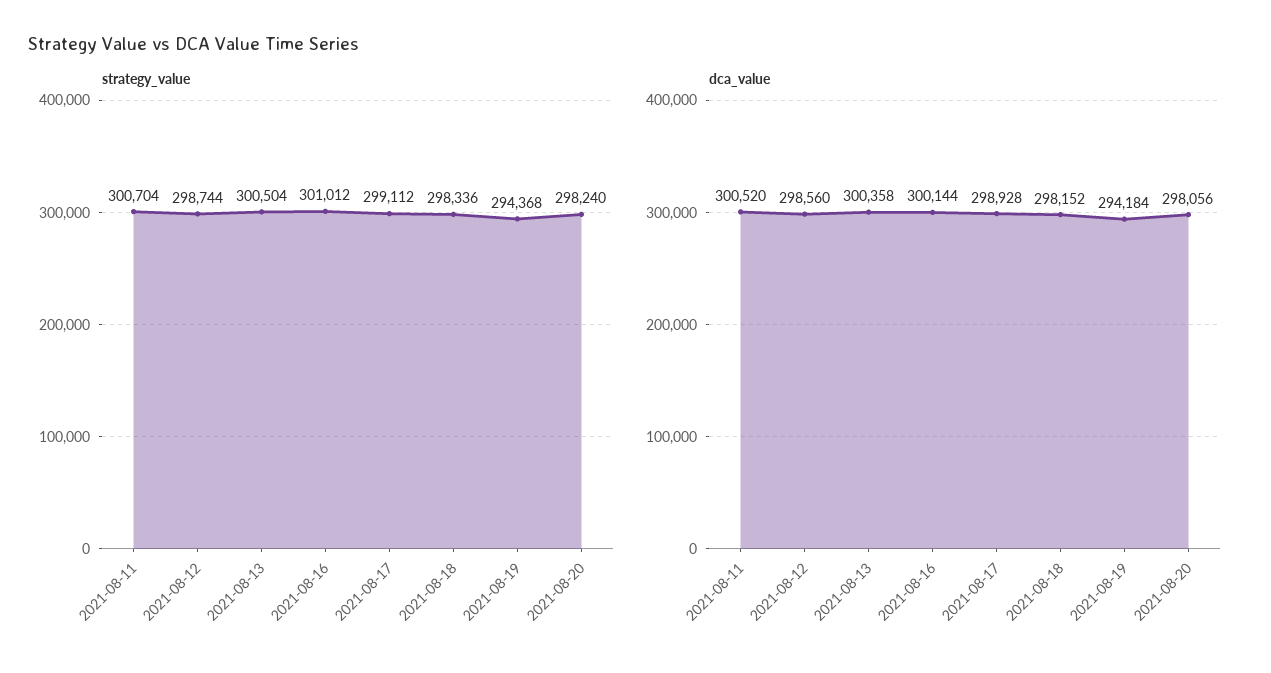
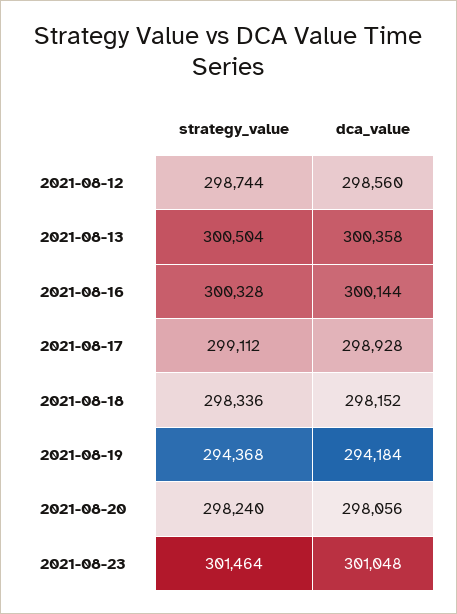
strategy_value, 2021-08-11: 300704 -> none
strategy_value, 2021-08-16: 301012 -> 300328
dca_value, 2021-08-11: 300520 -> none
strategy_value, 2021-08-23: none -> 301464
dca_value, 2021-08-23: none -> 301048

